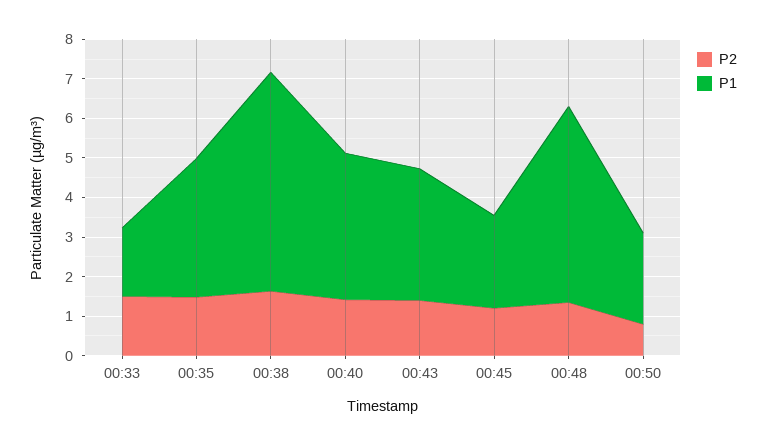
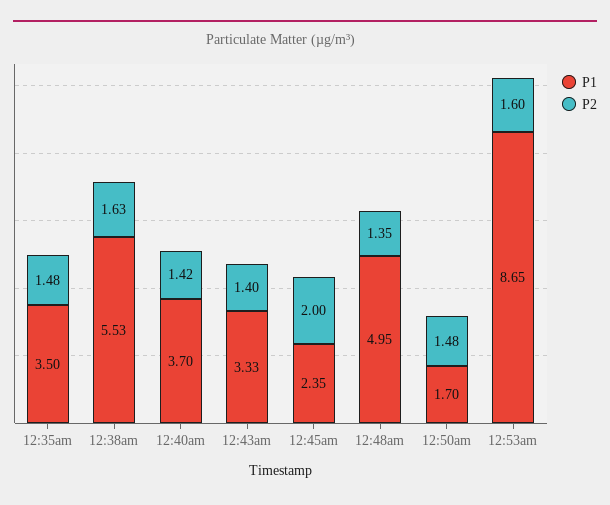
P2, 00:33: 1.5 -> none
P1, 00:33: 1.75 -> none
P2, 00:45: 1.25 -> 2
P2, 00:50: 0.75 -> 1.48
P1, 00:50: 2.25 -> 1.7
P1, 12:53am: none -> 8.65
P2, 12:53am: none -> 1.6

